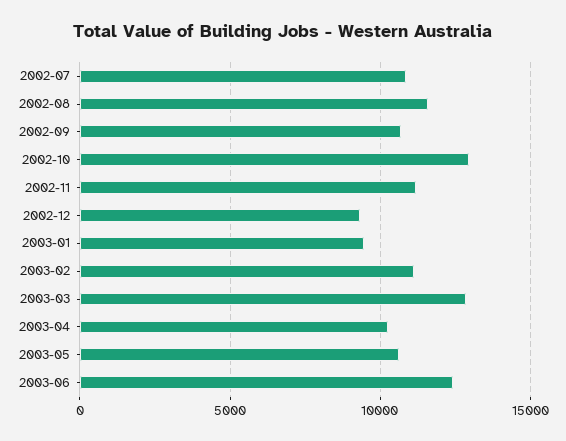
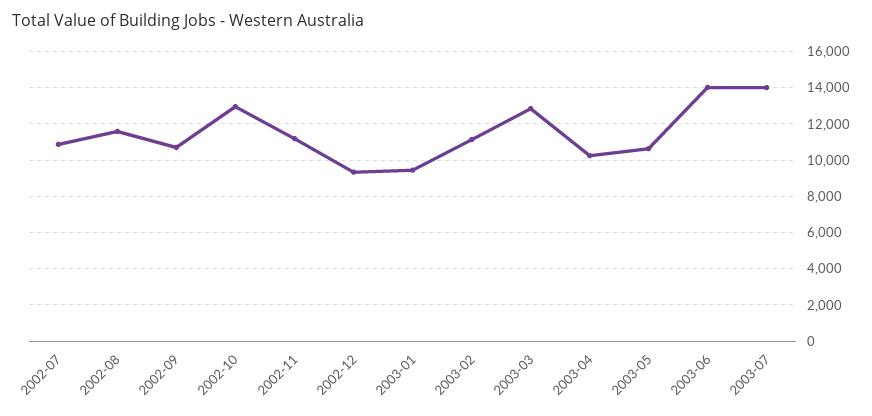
2003-06: 12500 -> 14000
2003-07: none -> 14000

